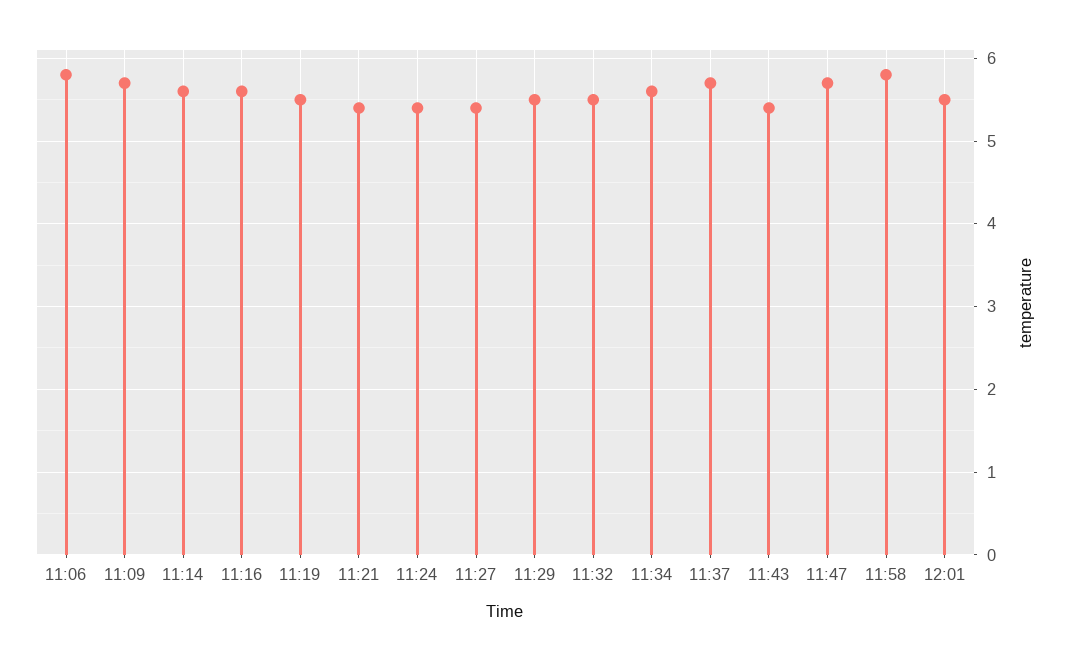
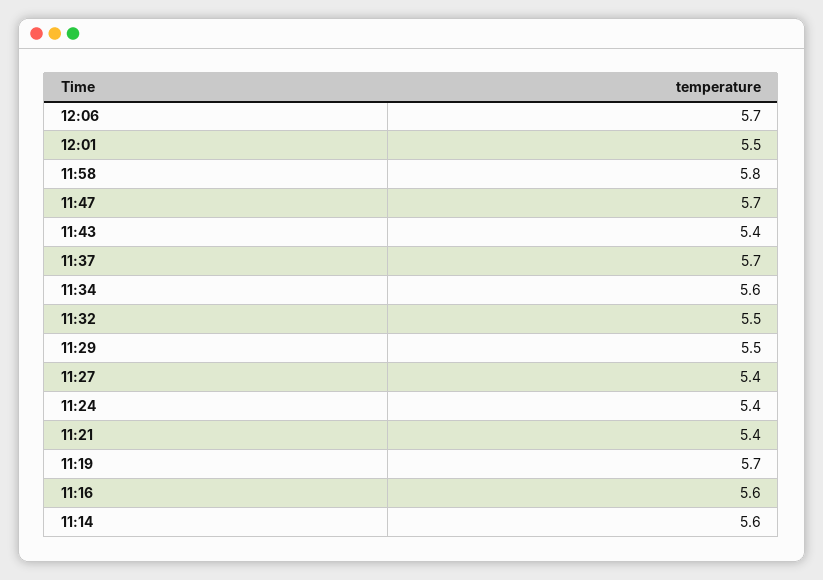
11:06: 5.8 -> none
11:09: 5.7 -> none
11:19: 5.5 -> 5.7
12:06: none -> 5.7

